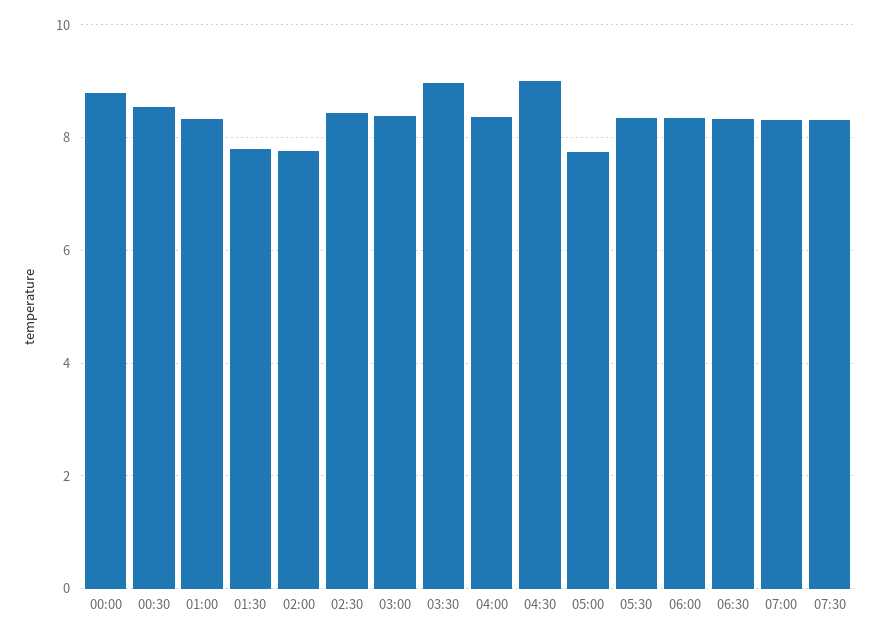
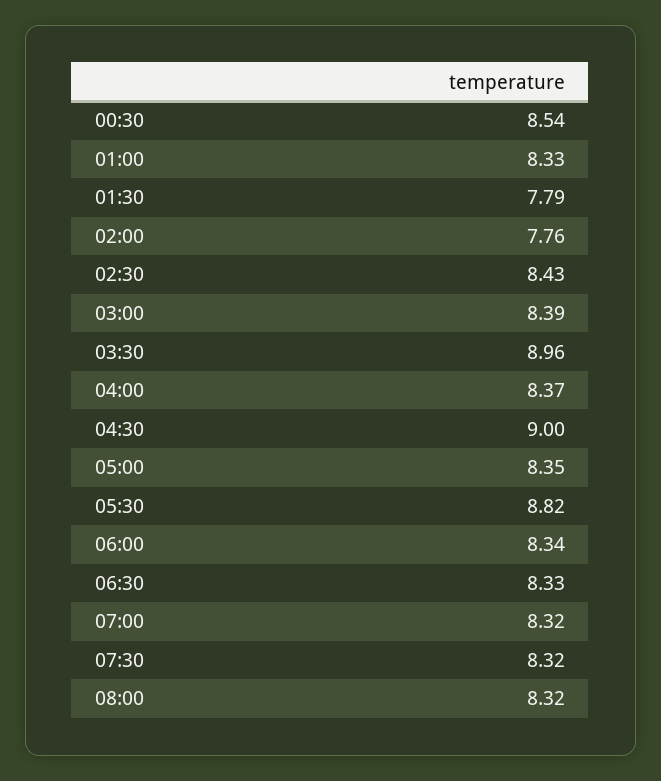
00:00: 8.8 -> none
05:00: 7.8 -> 8.35
05:30: 8.4 -> 8.82
08:00: none -> 8.32

